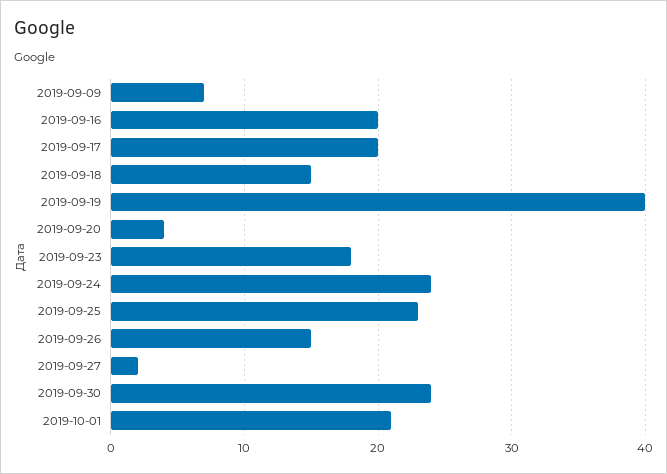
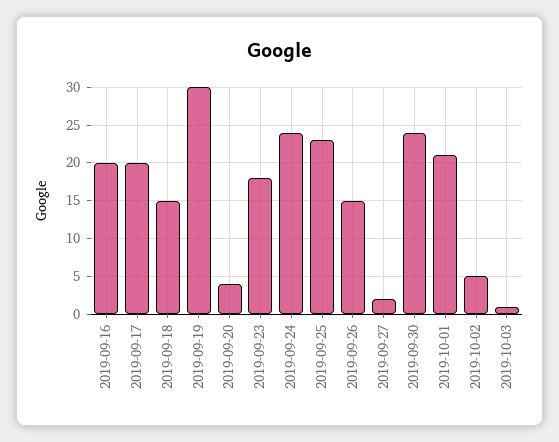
2019-09-09: 7 -> none
2019-09-19: 40 -> 30
2019-10-02: none -> 5
2019-10-03: none -> 1

